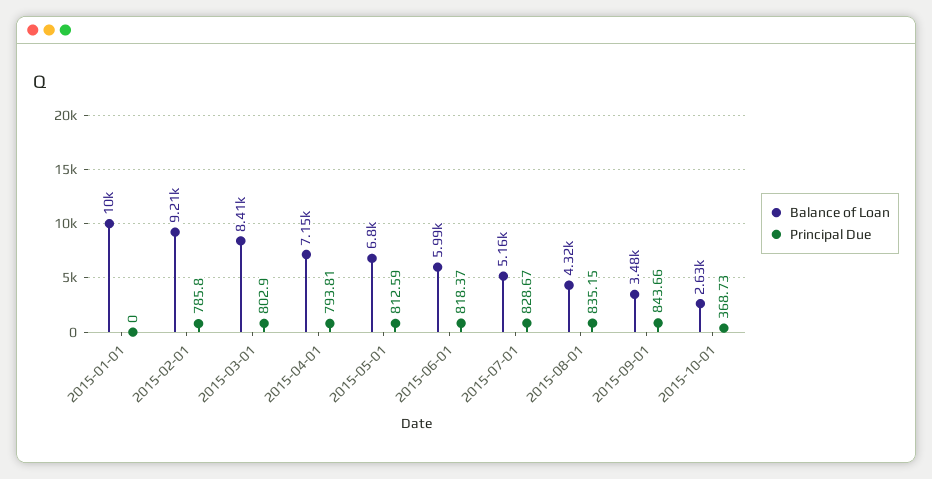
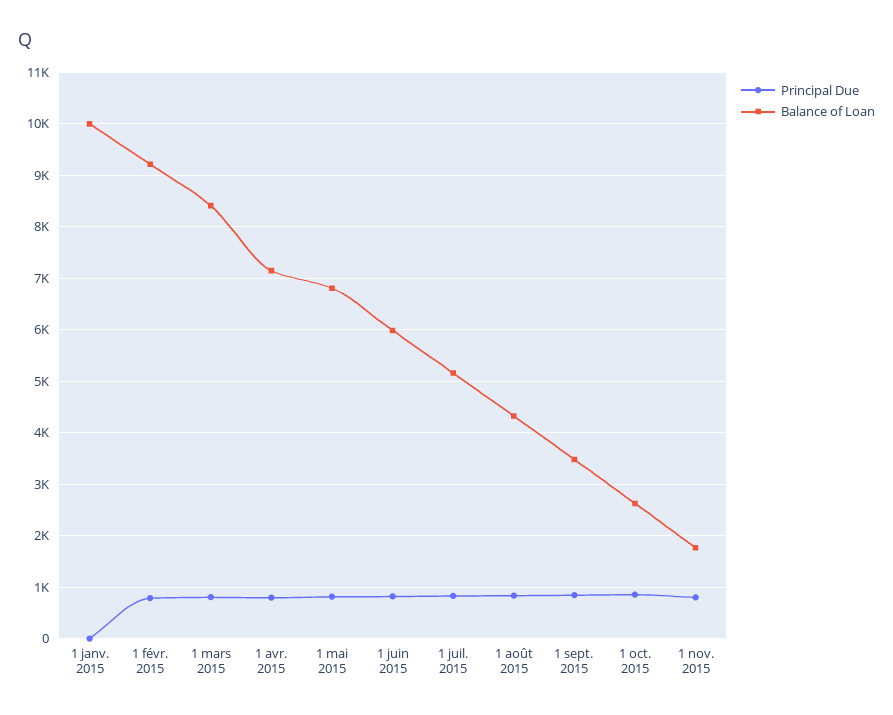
Principal Due, 2015-10-01: 368.73 -> 800
Principal Due, 1 nov. 2015: none -> 800
Balance of Loan, 1 nov. 2015: none -> 1800

